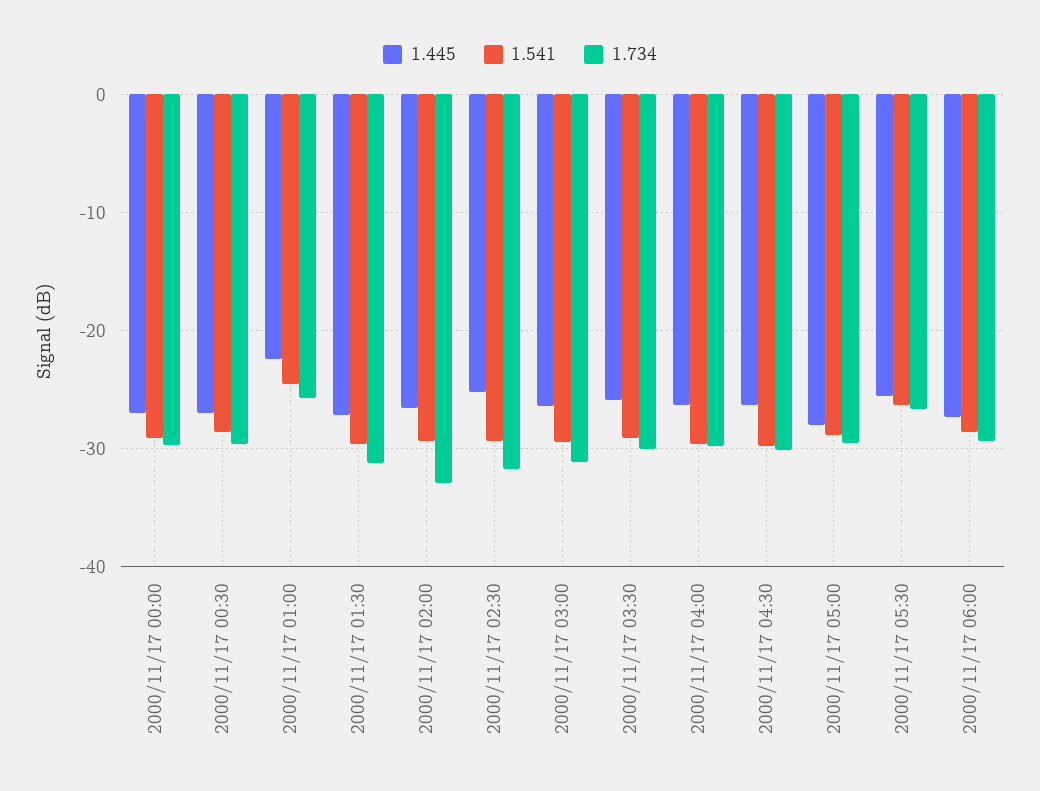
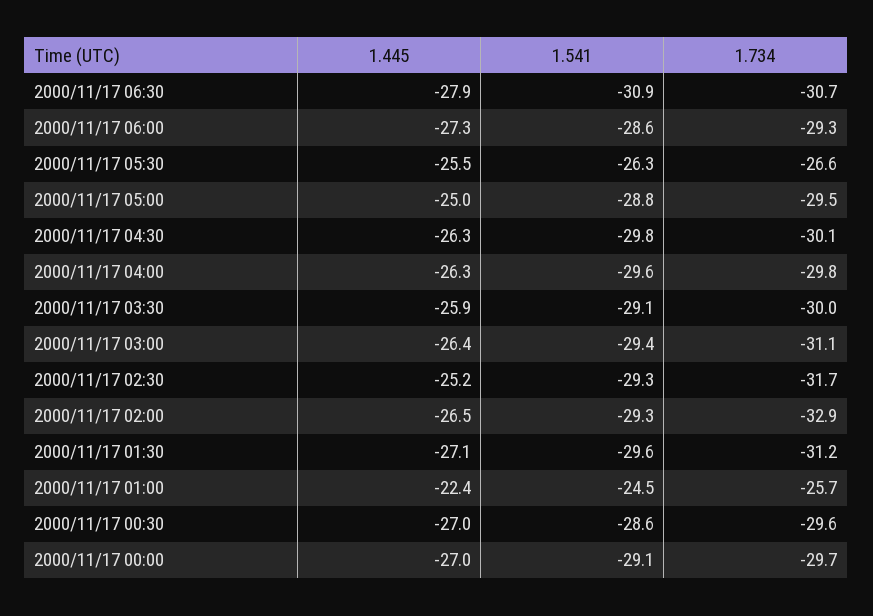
1.445, 2000/11/17 05:00: -28 -> -25
1.445, 2000/11/17 06:30: none -> -27.9
1.541, 2000/11/17 06:30: none -> -30.9
1.734, 2000/11/17 06:30: none -> -30.7

